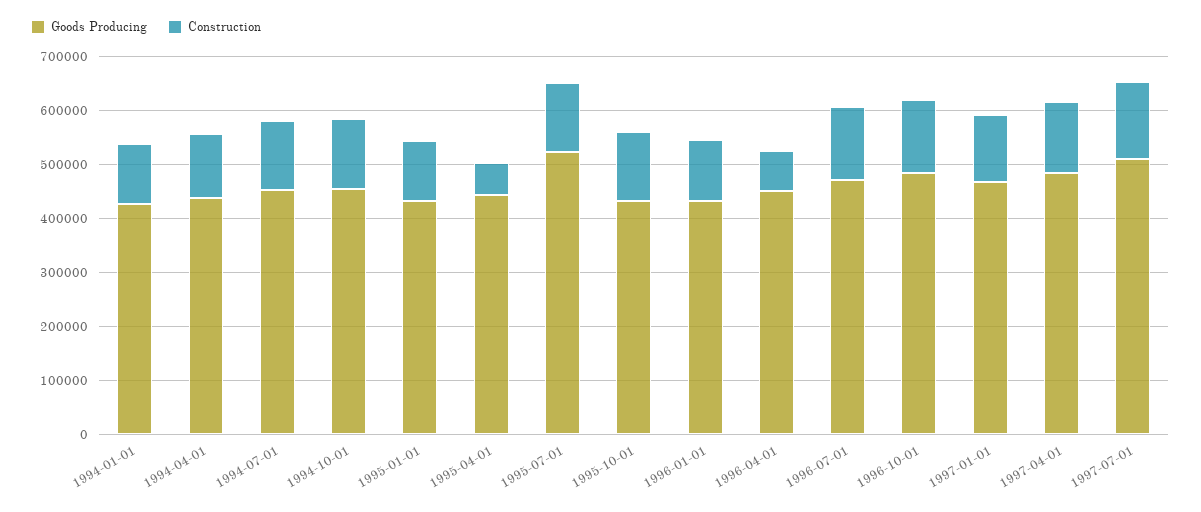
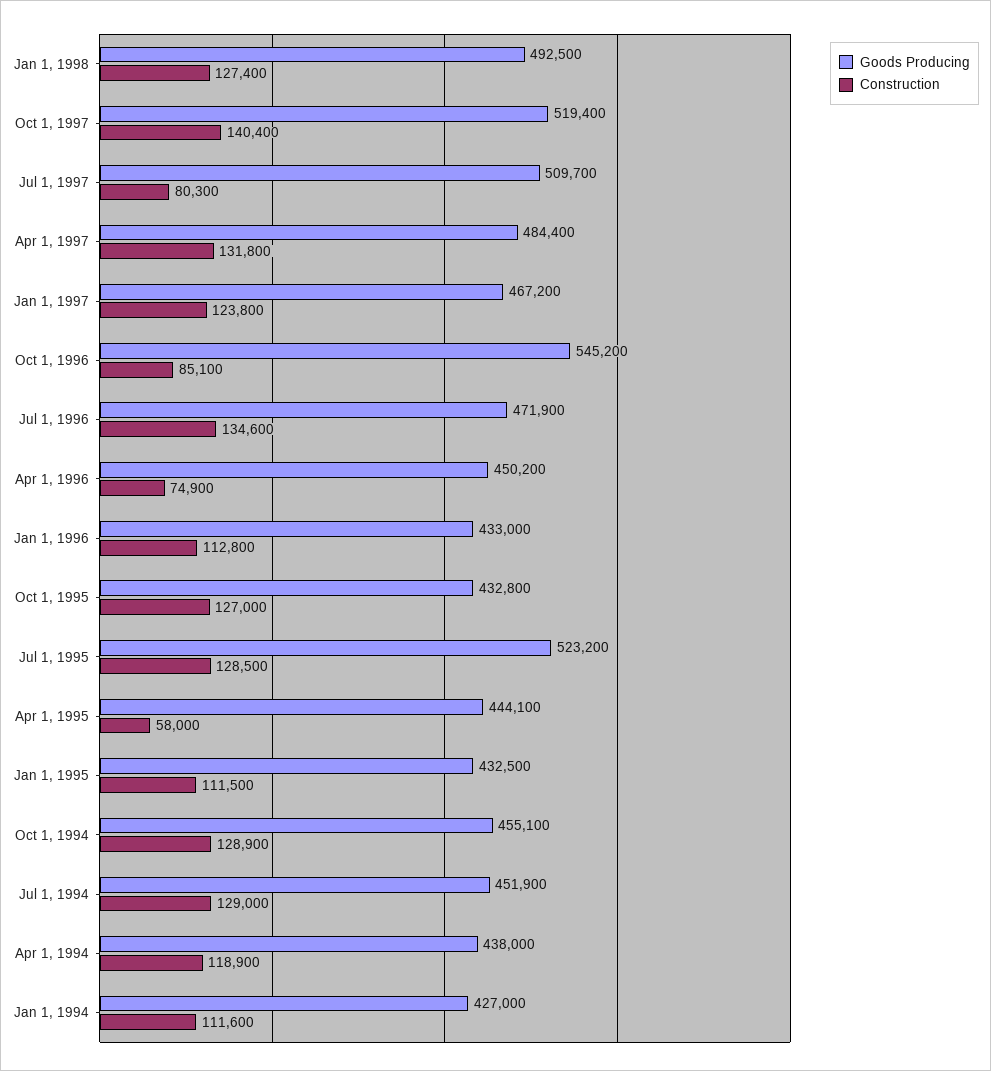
Goods Producing, 1996-10-01: 480000 -> 545200
Construction, 1996-10-01: 140000 -> 85100
Construction, 1997-07-01: 140000 -> 80300
Goods Producing, Jan 1, 1998: none -> 492500
Construction, Jan 1, 1998: none -> 127400
Goods Producing, Oct 1, 1997: none -> 519400
Construction, Oct 1, 1997: none -> 140400

